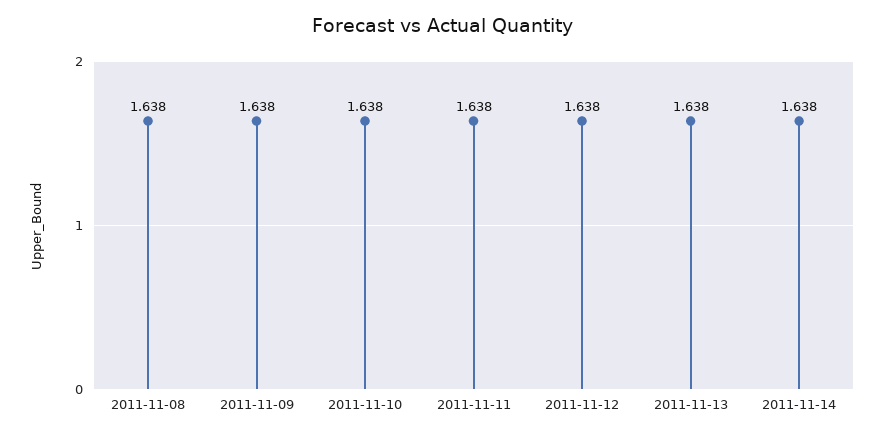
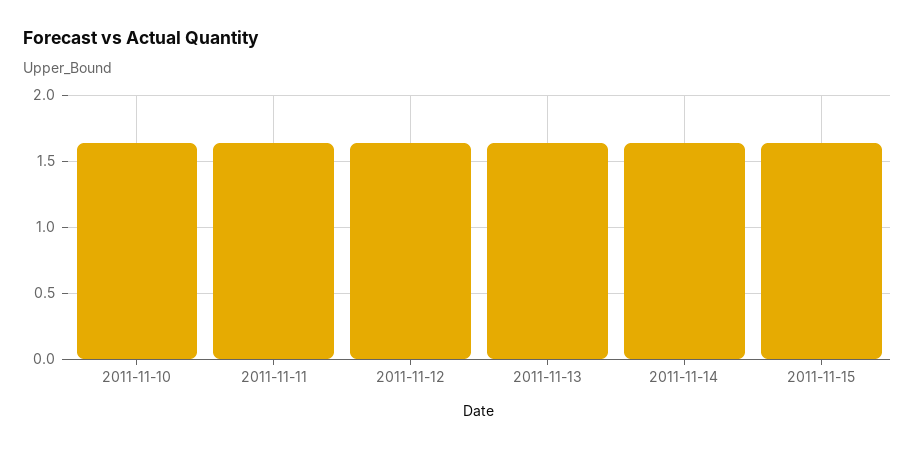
2011-11-08: 1.638 -> none
2011-11-09: 1.638 -> none
2011-11-15: none -> 1.65

